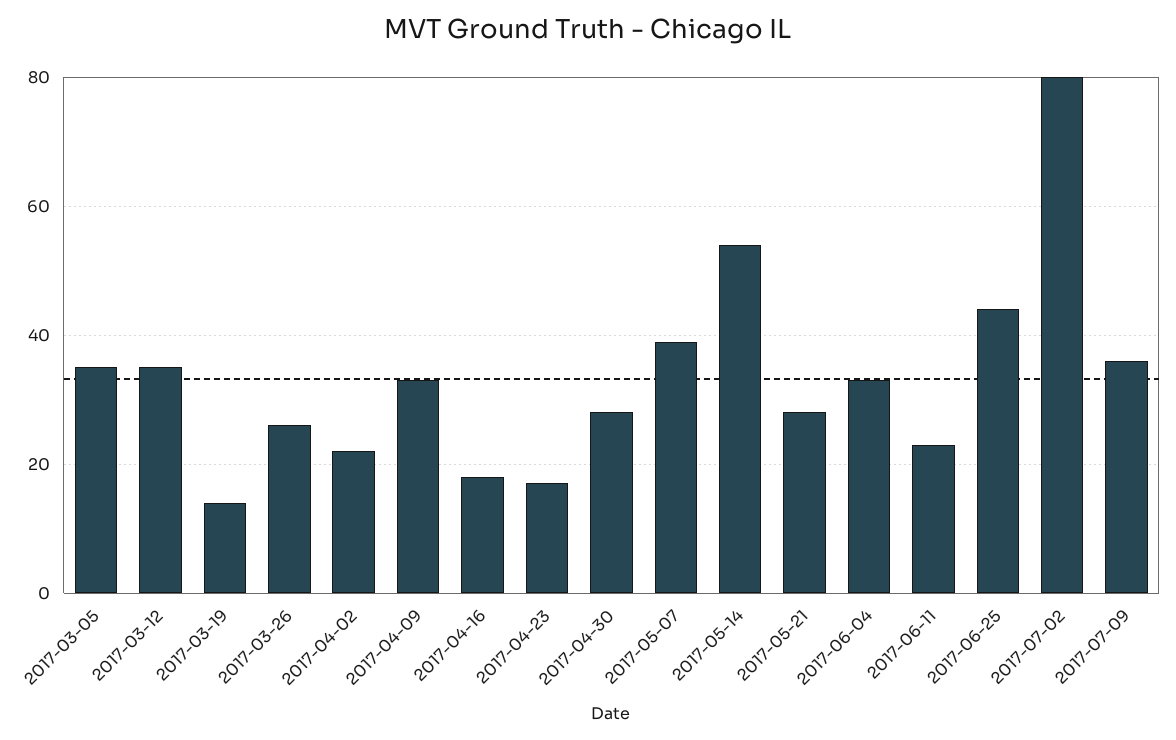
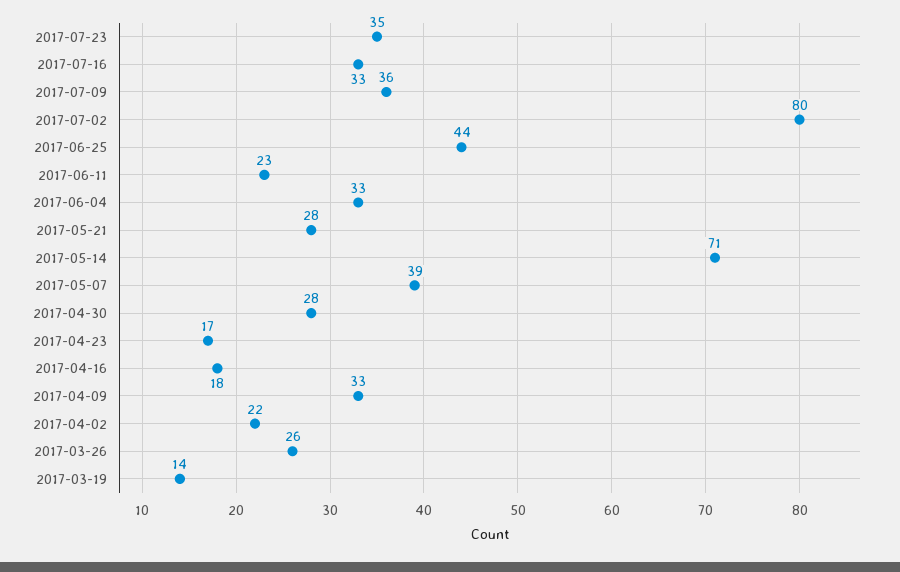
2017-03-05: 35 -> none
2017-03-12: 35 -> none
2017-05-14: 55 -> 71
2017-07-23: none -> 35
2017-07-16: none -> 33

